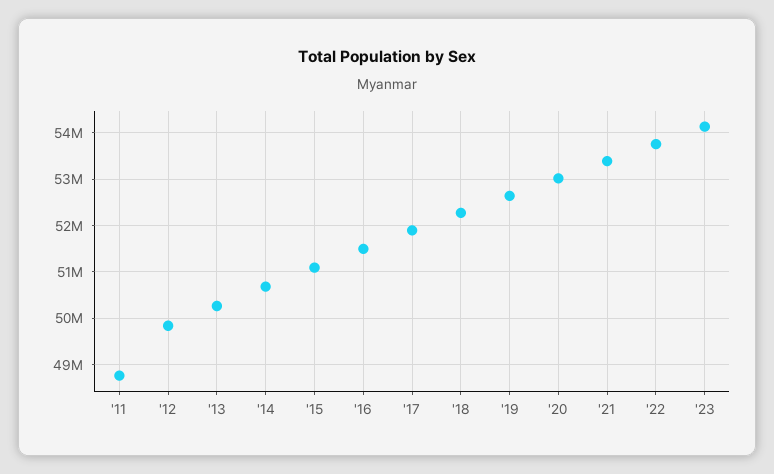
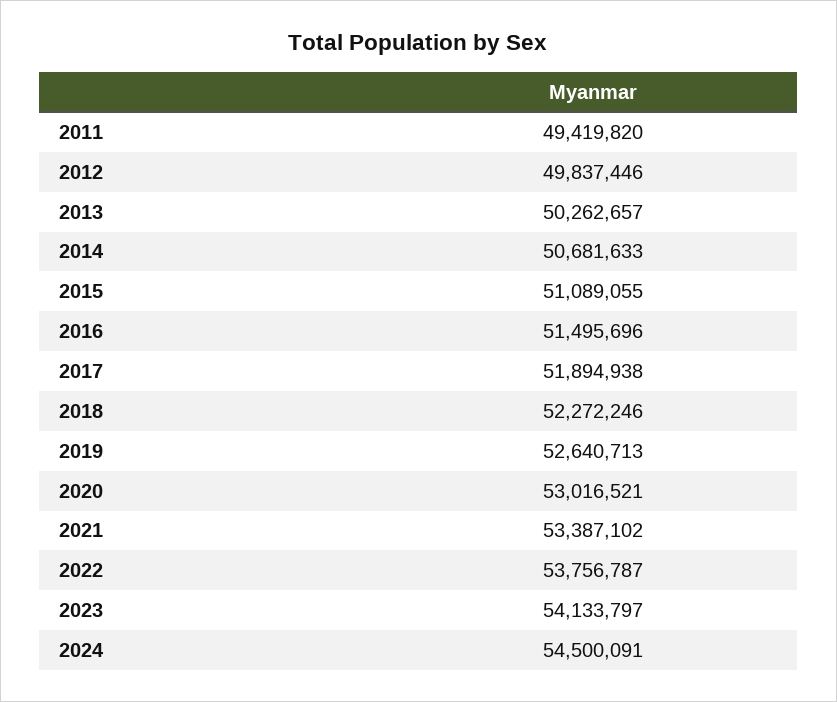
'11: 48800000 -> 49419820
2024: none -> 54500091

